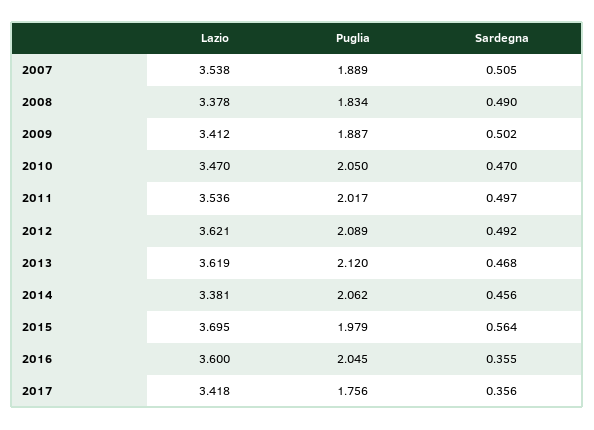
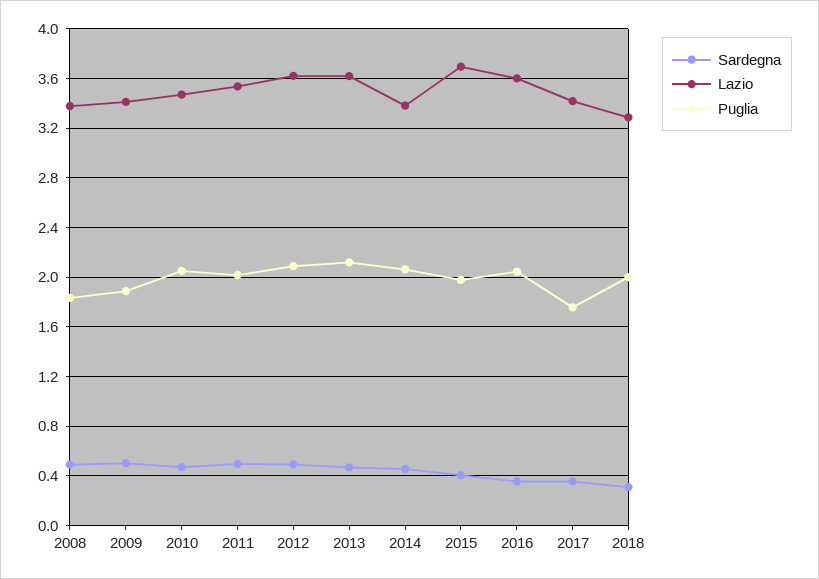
Lazio, 2007: 3.538 -> none
Puglia, 2007: 1.889 -> none
Sardegna, 2007: 0.505 -> none
Sardegna, 2015: 0.564 -> 0.4
Sardegna, 2018: none -> 0.3
Lazio, 2018: none -> 3.3
Puglia, 2018: none -> 2

